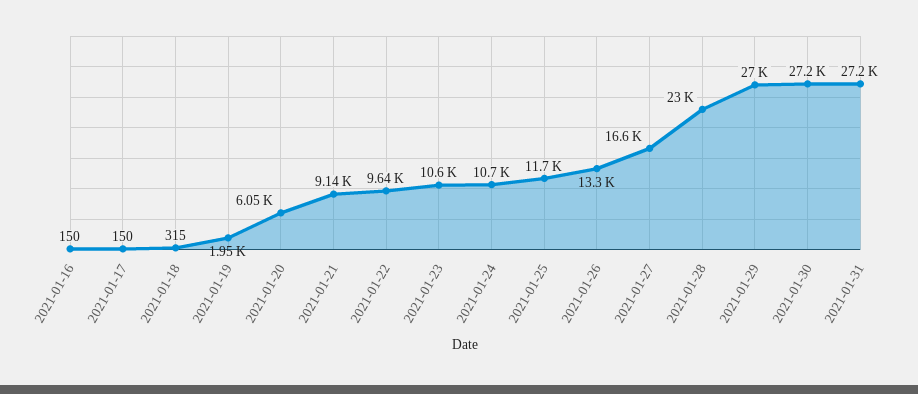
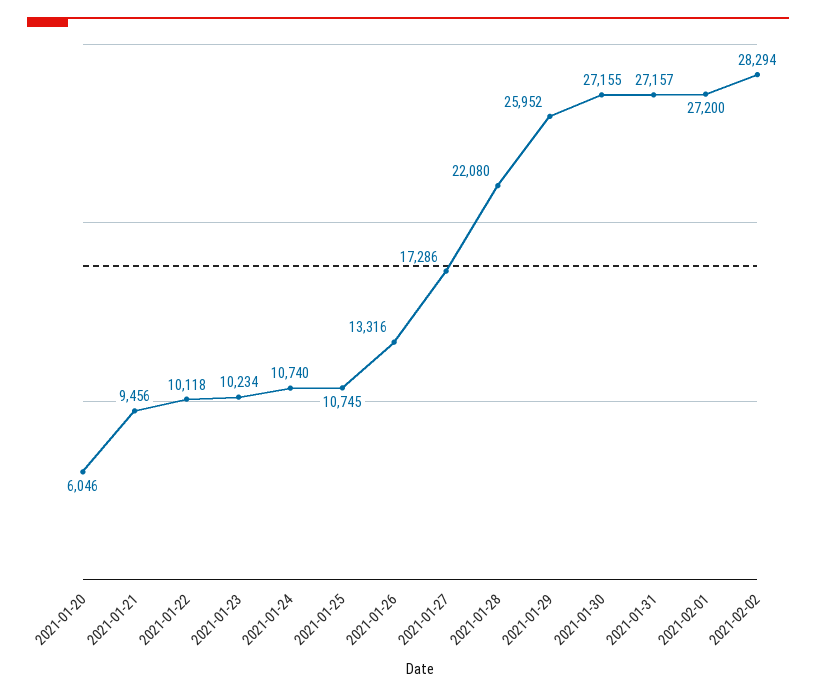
2021-01-16: 150 -> none
2021-01-17: 150 -> none
2021-01-18: 315 -> none
2021-01-19: 1950 -> none
2021-01-21: 9140 -> 9456
2021-01-22: 9640 -> 10118
2021-01-23: 10600 -> 10234
2021-01-25: 11700 -> 10745
2021-01-27: 16600 -> 17286
2021-01-28: 23000 -> 22080
2021-01-29: 27000 -> 25952
2021-02-01: none -> 27200
2021-02-02: none -> 28294

